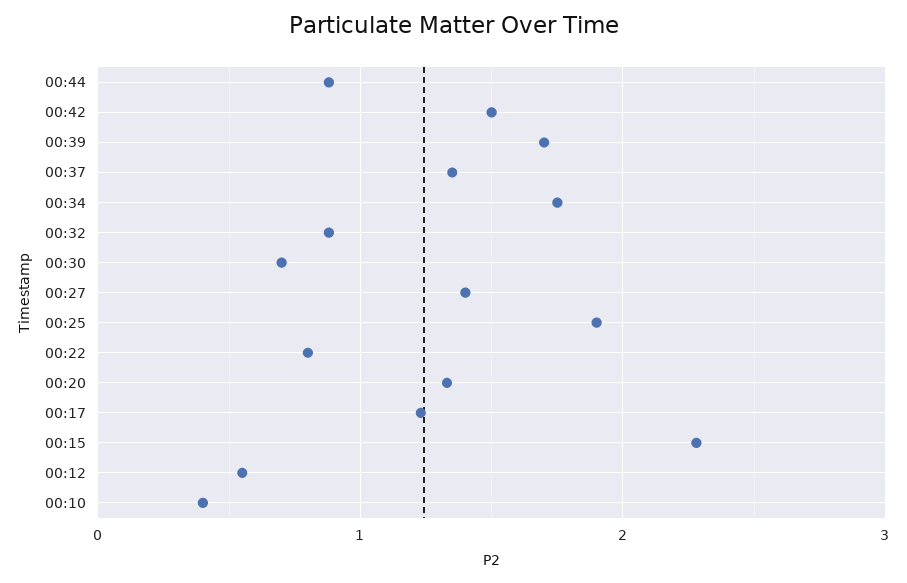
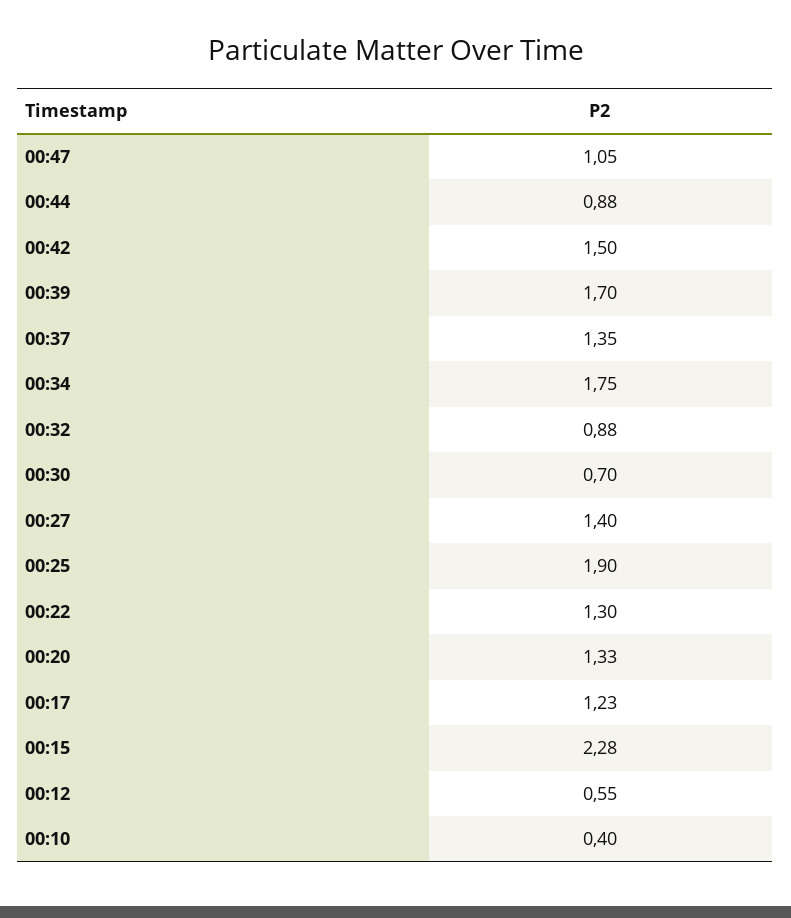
00:22: 0.8 -> 1.3
00:47: none -> 1.05

